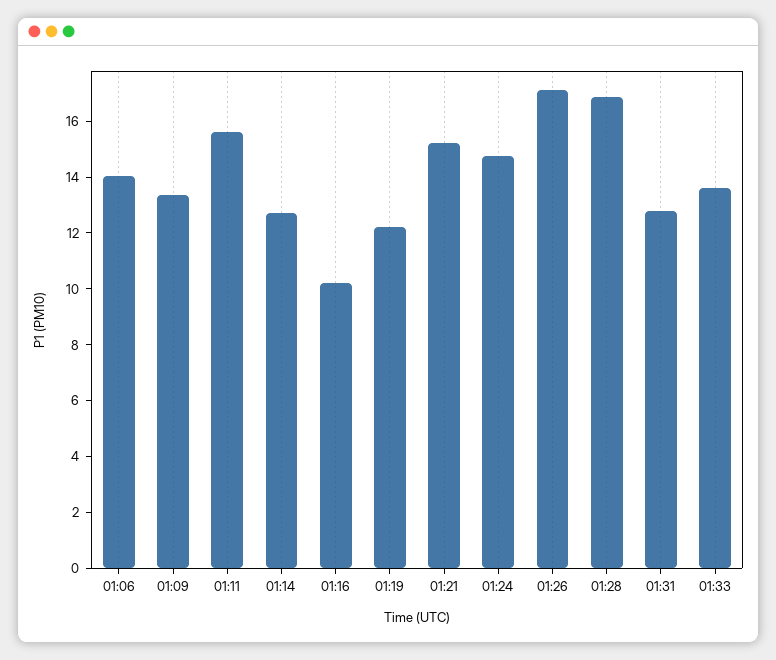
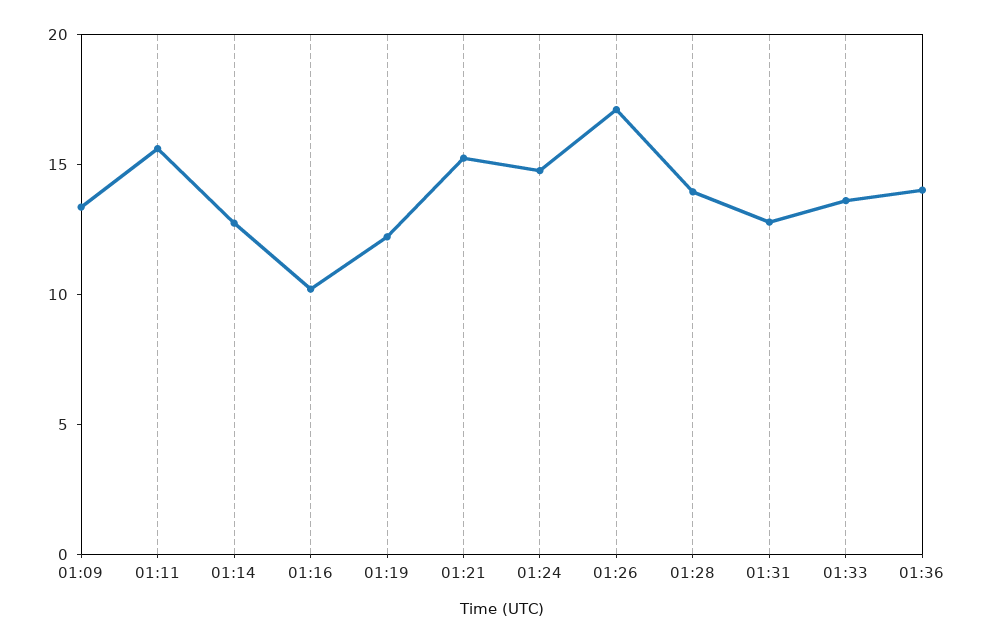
01:06: 14 -> none
01:28: 17 -> 14
01:36: none -> 14

